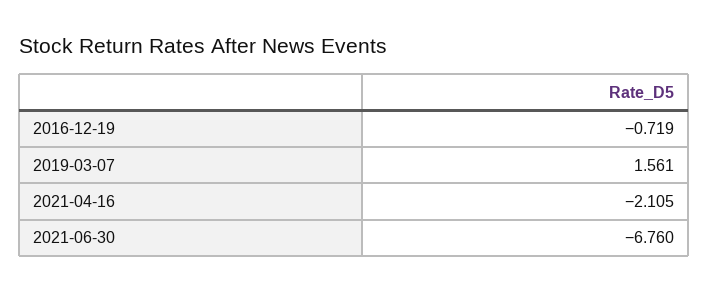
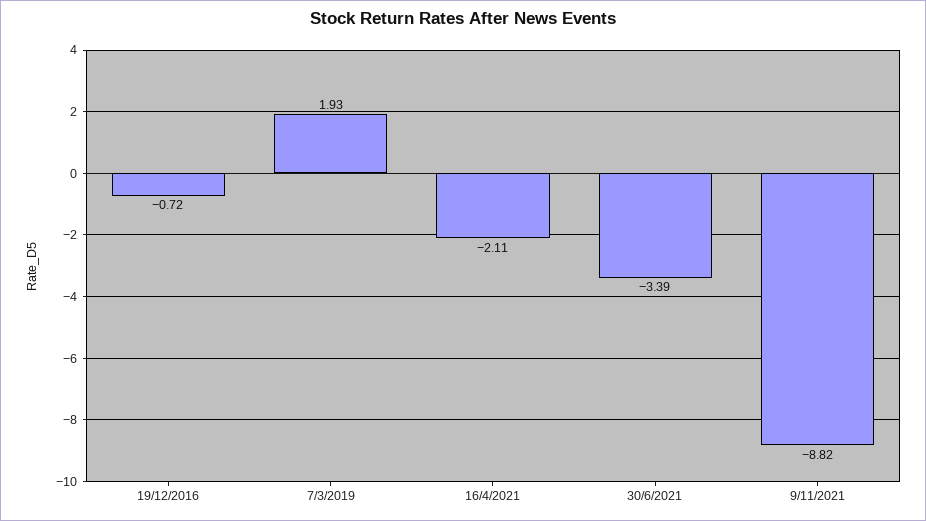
2019-03-07: 1.561 -> 1.93
2021-06-30: -6.76 -> -3.39
9/11/2021: none -> -8.82

